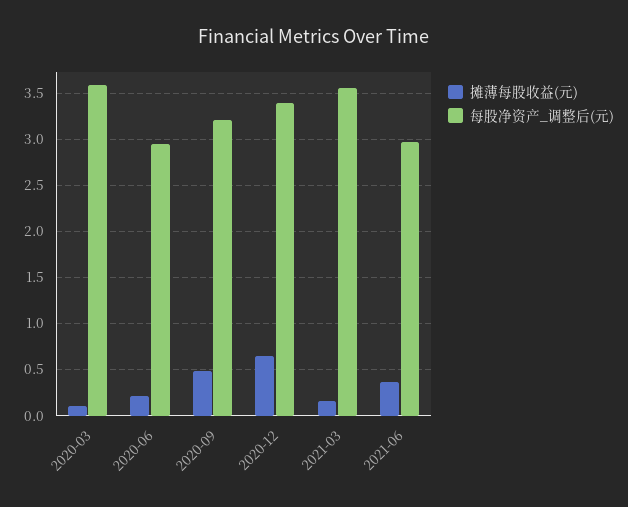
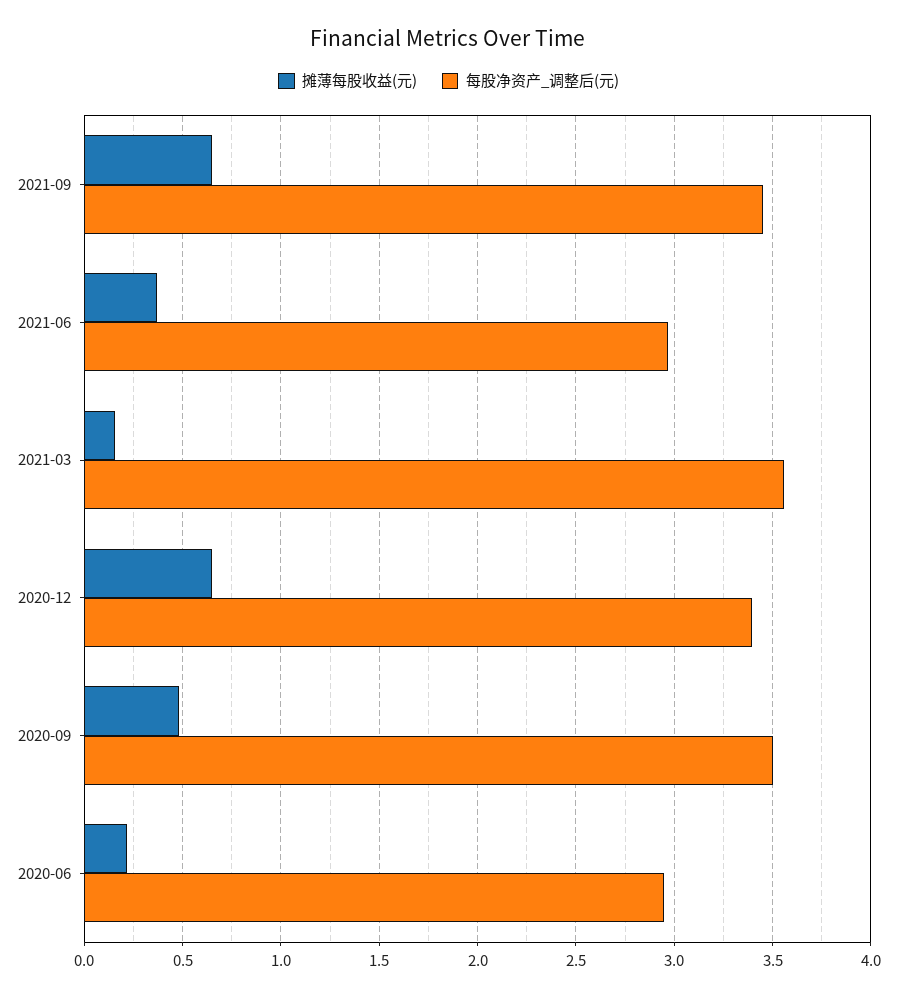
摊薄每股收益(元), 2020-03: 0.1 -> none
每股净资产_调整后(元), 2020-03: 3.6 -> none
每股净资产_调整后(元), 2020-09: 3.2 -> 3.5
摊薄每股收益(元), 2021-09: none -> 0.65
每股净资产_调整后(元), 2021-09: none -> 3.45

